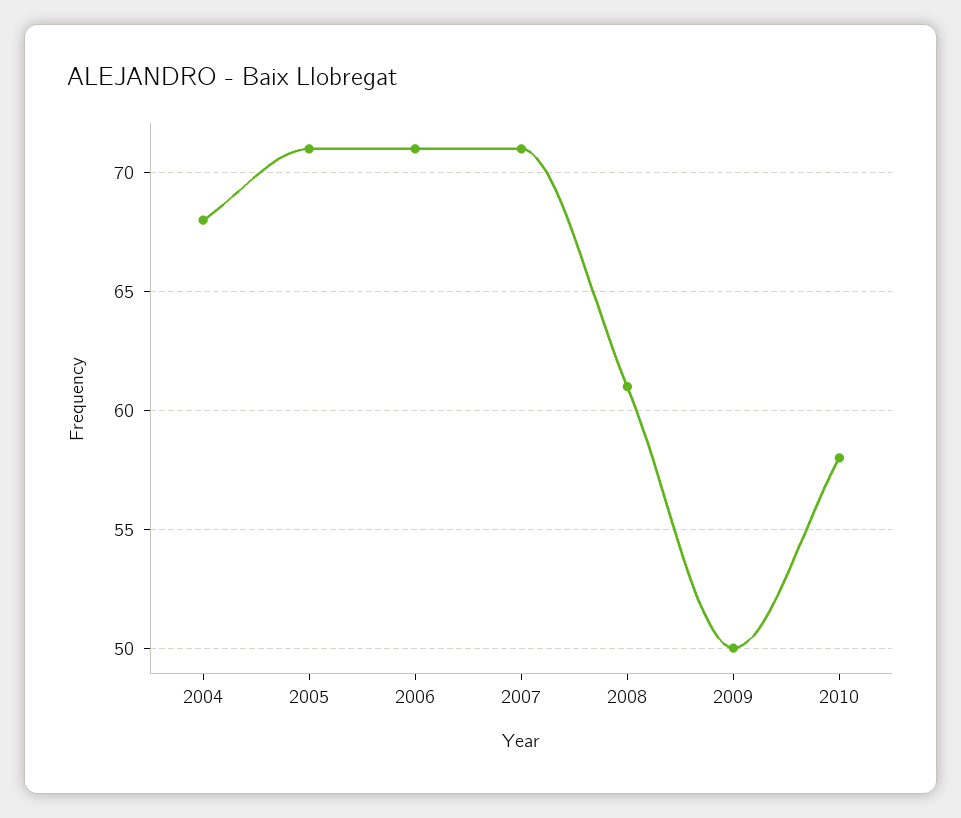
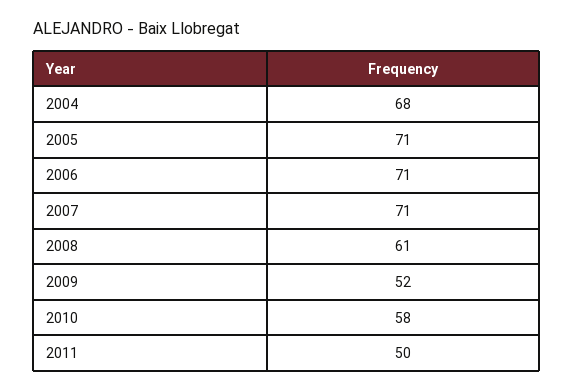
2009: 50 -> 52
2011: none -> 50

